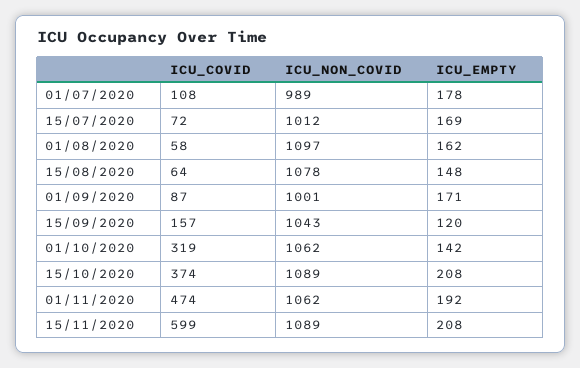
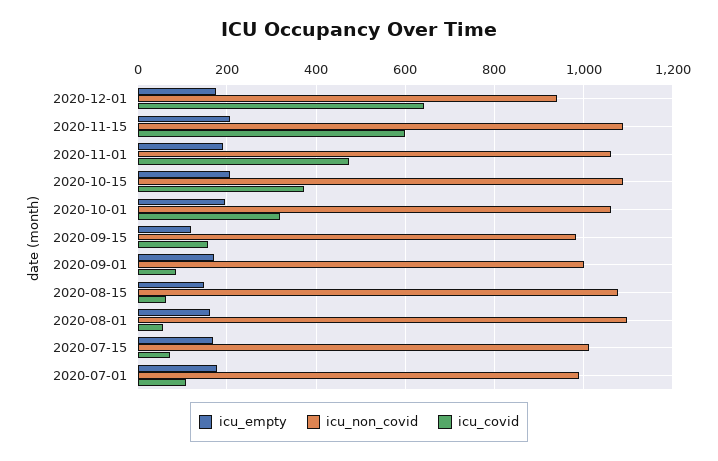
ICU_NON_COVID, 15/09/2020: 1043 -> 980
ICU_EMPTY, 01/10/2020: 142 -> 200
ICU_EMPTY, 2020-12-01: none -> 180
ICU_NON_COVID, 2020-12-01: none -> 940
ICU_COVID, 2020-12-01: none -> 640

